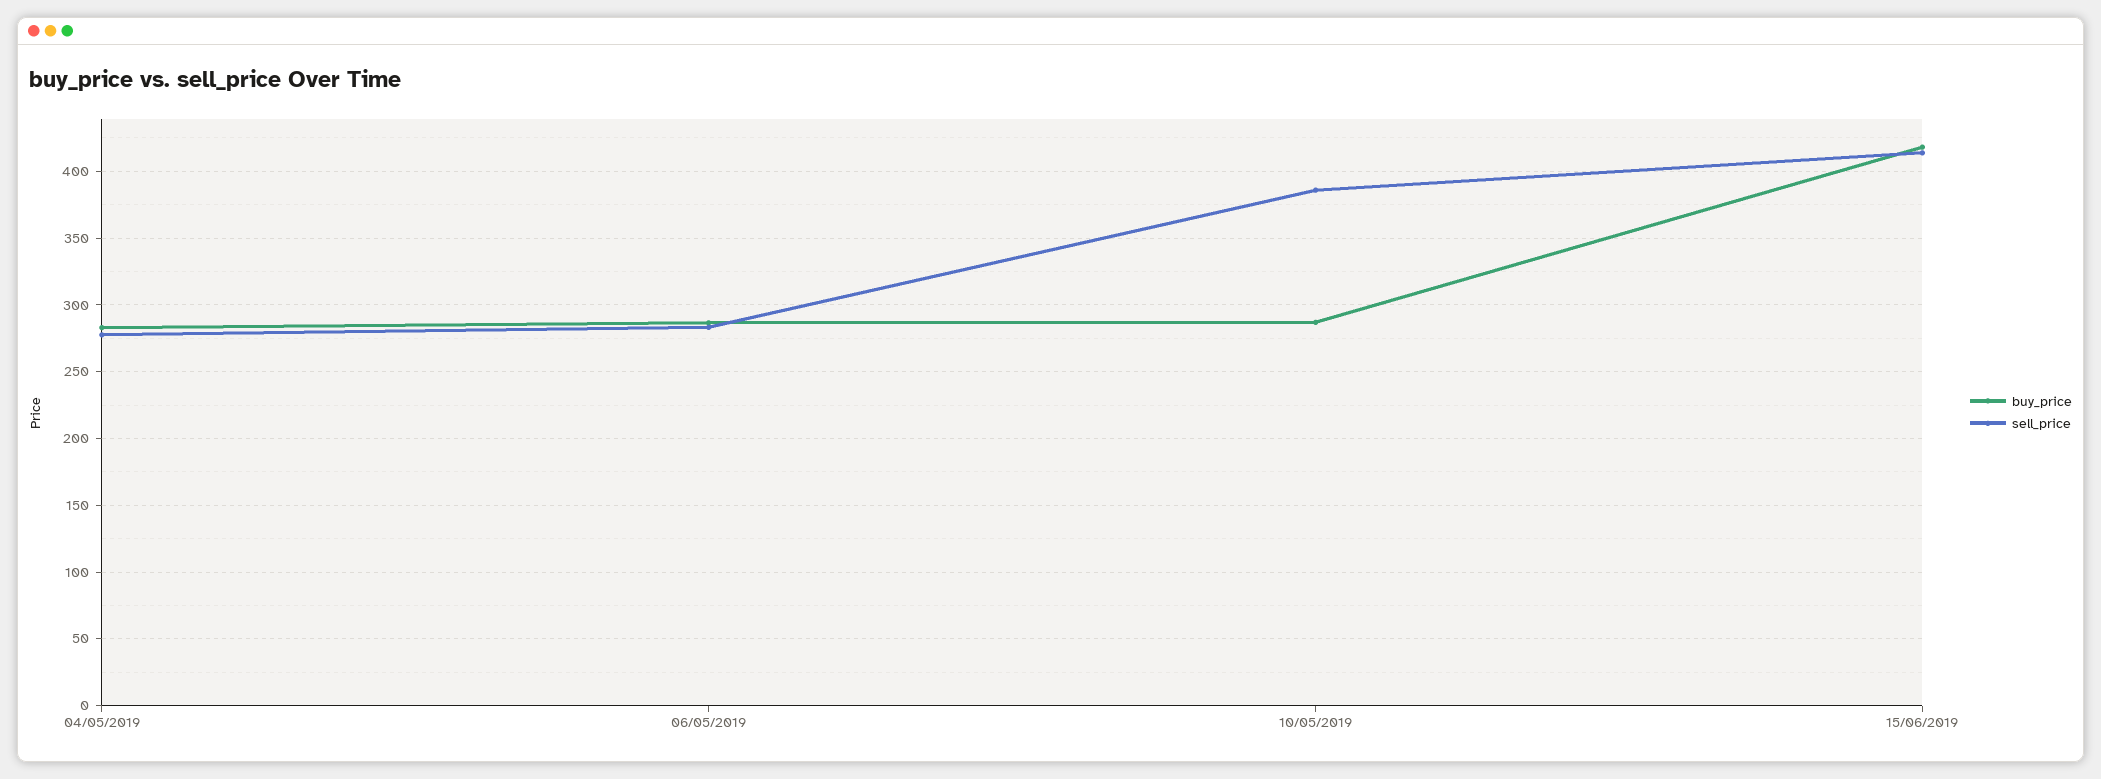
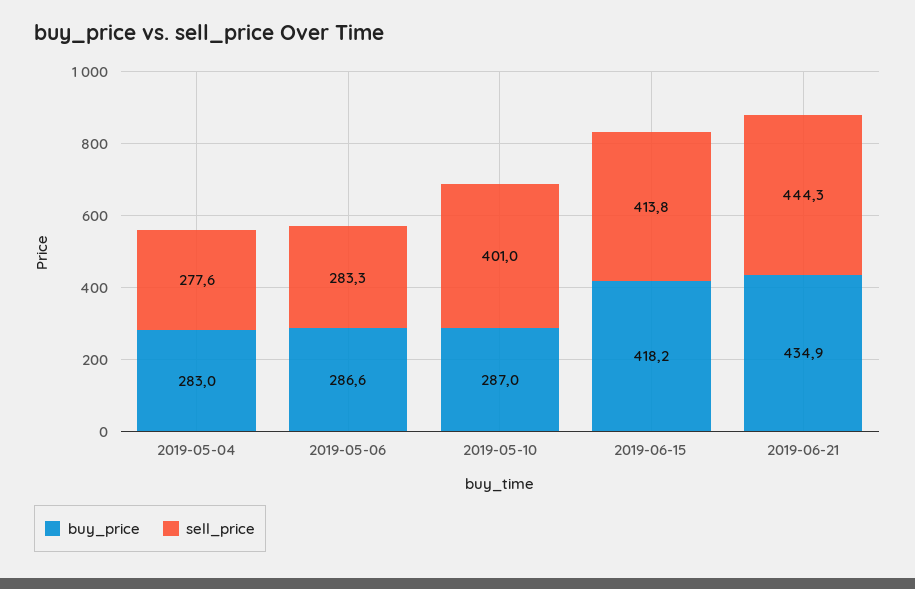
sell_price, 10/05/2019: 385 -> 401
buy_price, 2019-06-21: none -> 434.9
sell_price, 2019-06-21: none -> 444.3

